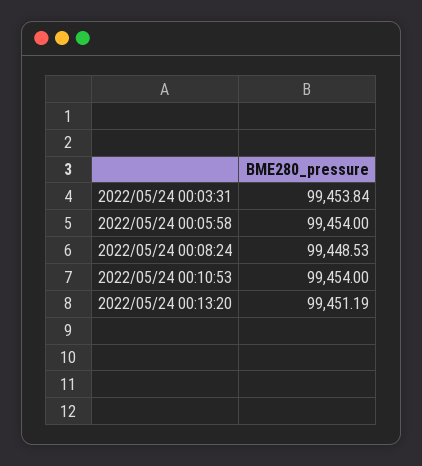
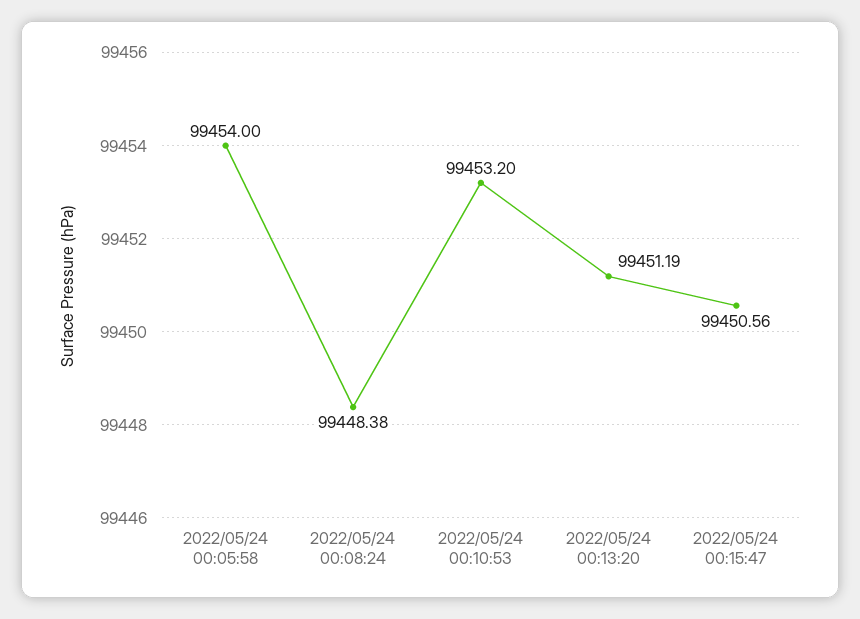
2022/05/24 00:03:31: 99453.84 -> none
2022/05/24 00:08:24: 99448.53 -> 99448.38
2022/05/24 00:10:53: 99454 -> 99453.2
2022/05/24 00:15:47: none -> 99450.56

